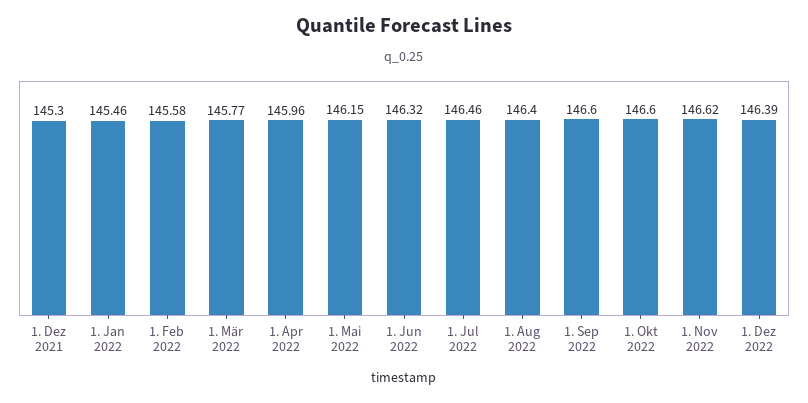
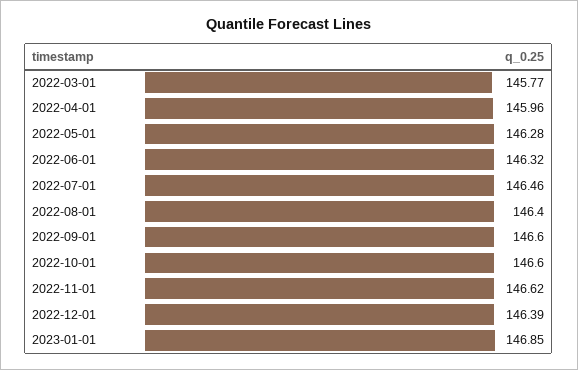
1. Dez 2021: 145.3 -> none
1. Jan 2022: 145.46 -> none
1. Feb 2022: 145.58 -> none
1. Mai 2022: 146.15 -> 146.28
2023-01-01: none -> 146.85

